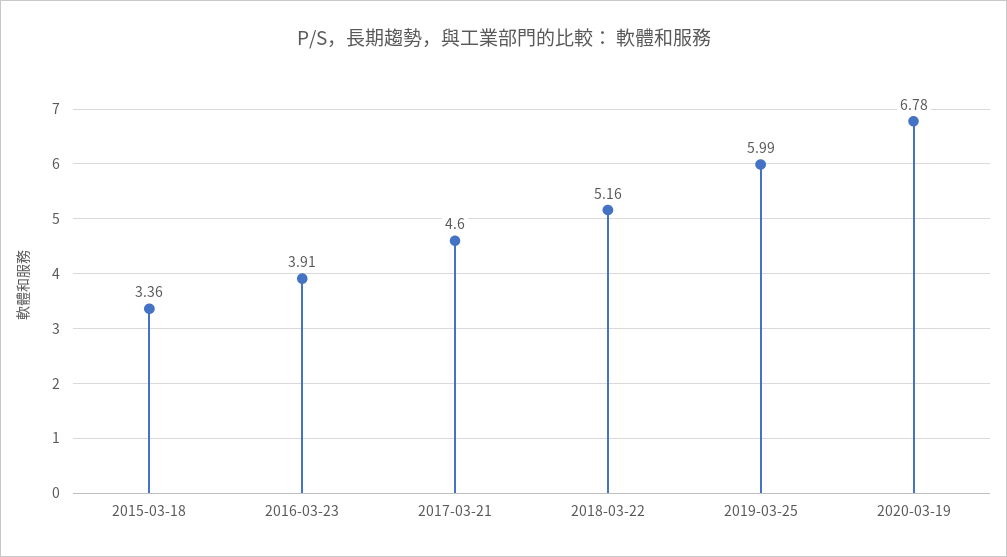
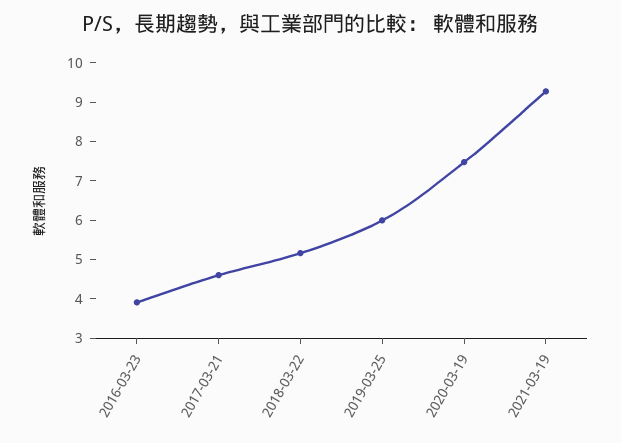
2015-03-18: 3.36 -> none
2020-03-19: 6.78 -> 7.5
2021-03-19: none -> 9.25

